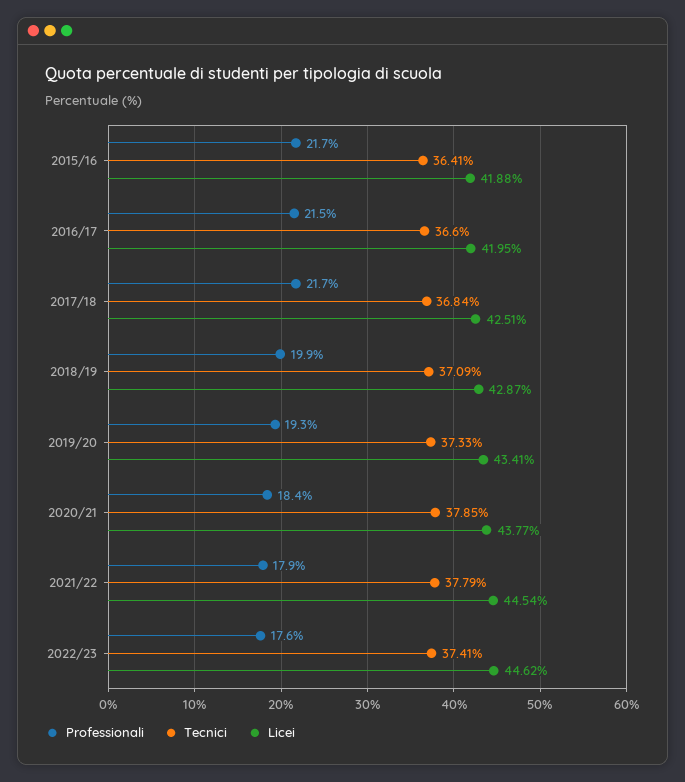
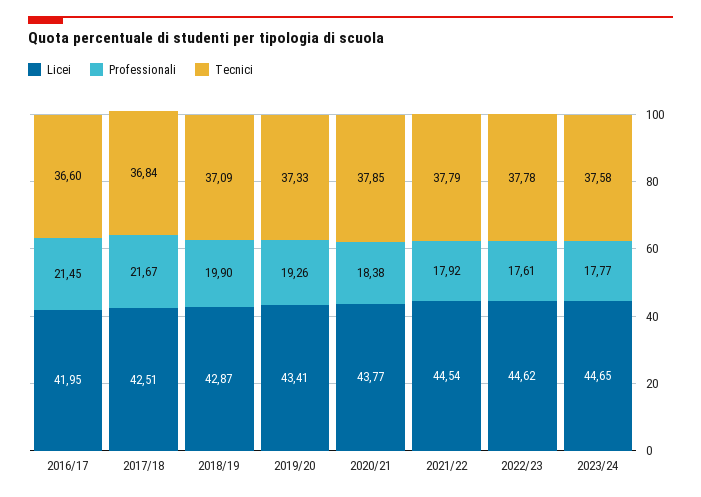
Professionali, 2015/16: 21.7 -> none
Tecnici, 2015/16: 36.41 -> none
Licei, 2015/16: 41.88 -> none
Tecnici, 2022/23: 37.41 -> 37.78
Licei, 2023/24: none -> 44.65
Professionali, 2023/24: none -> 17.77
Tecnici, 2023/24: none -> 37.58

